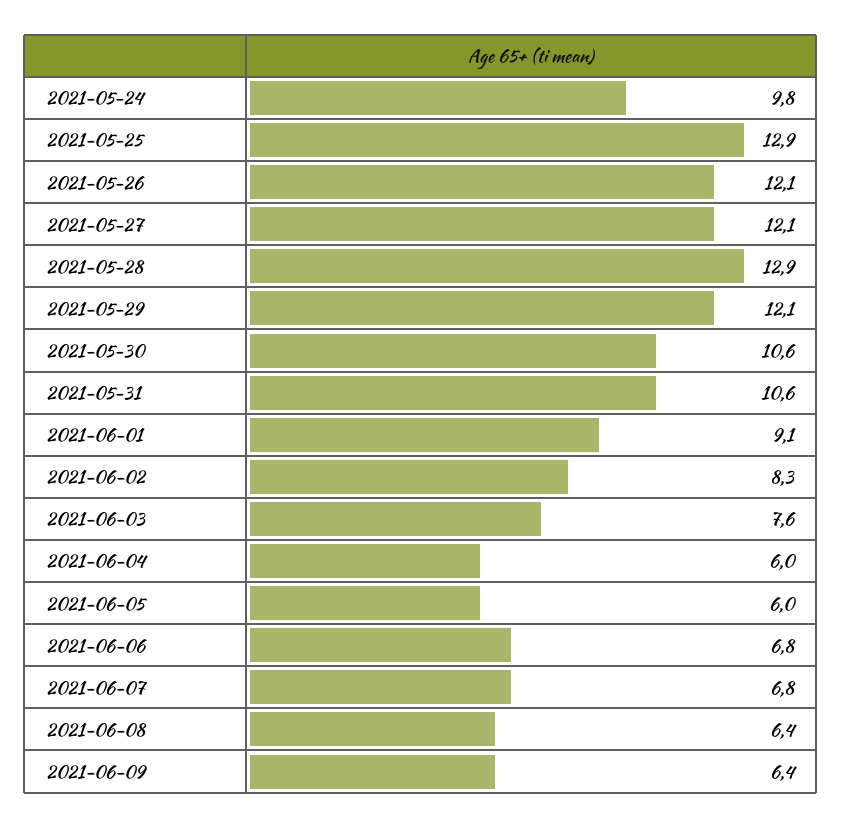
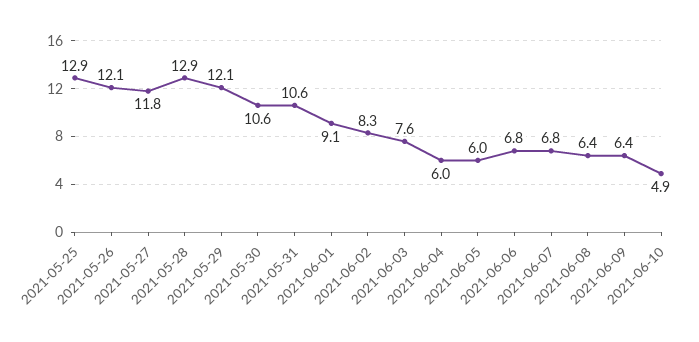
2021-05-24: 9.8 -> none
2021-05-27: 12.1 -> 11.8
2021-06-10: none -> 4.9

